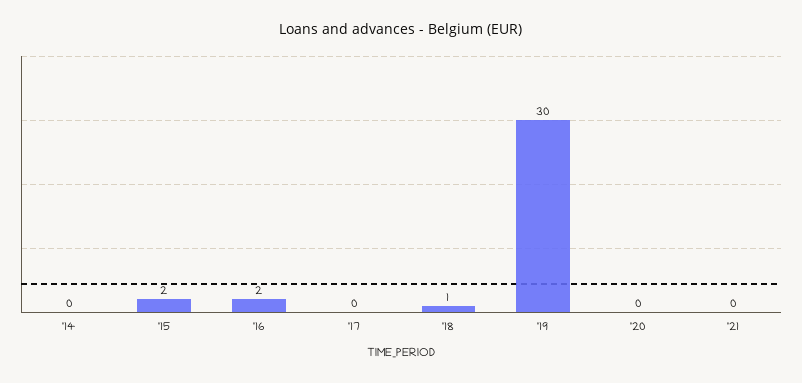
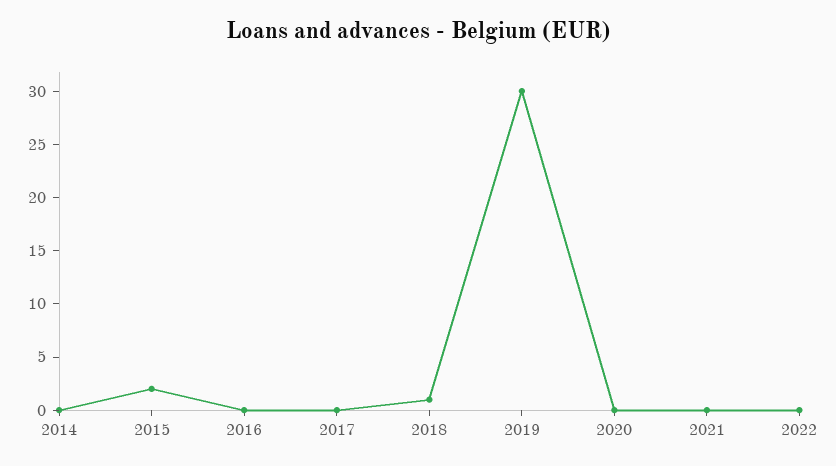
'16: 2 -> 0
2022: none -> 0

